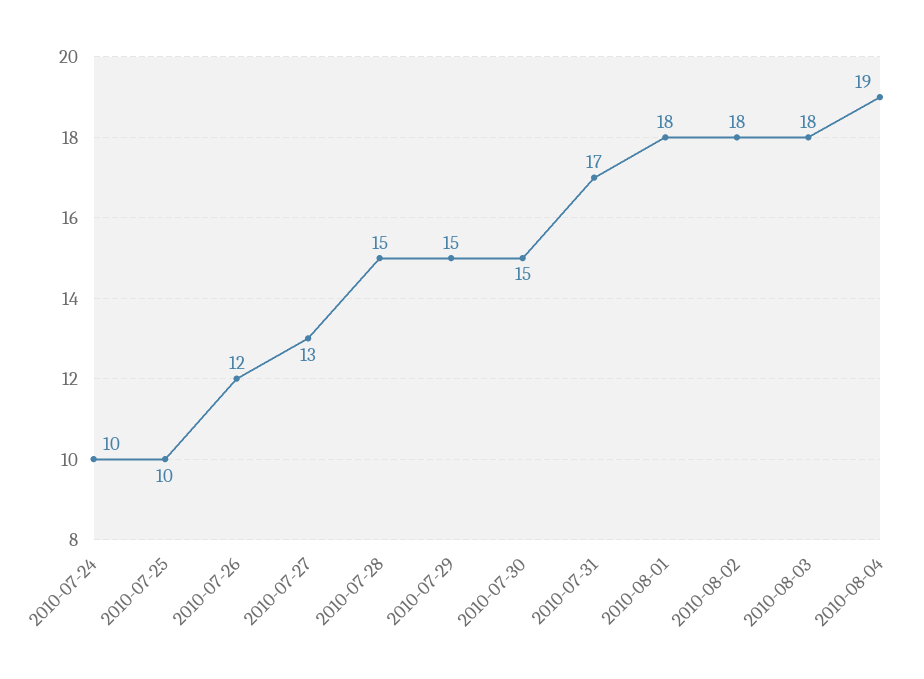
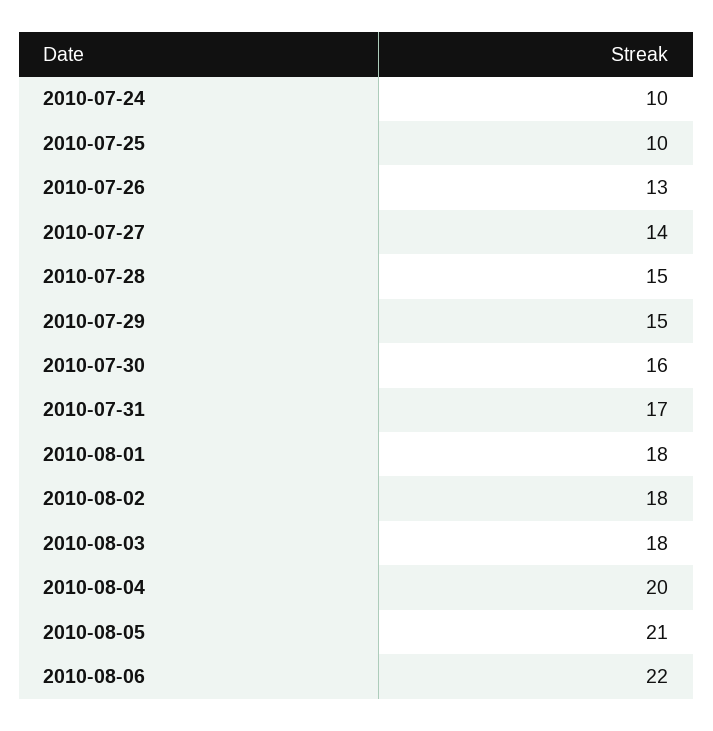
2010-07-26: 12 -> 13
2010-07-27: 13 -> 14
2010-07-30: 15 -> 16
2010-08-04: 19 -> 20
2010-08-05: none -> 21
2010-08-06: none -> 22

